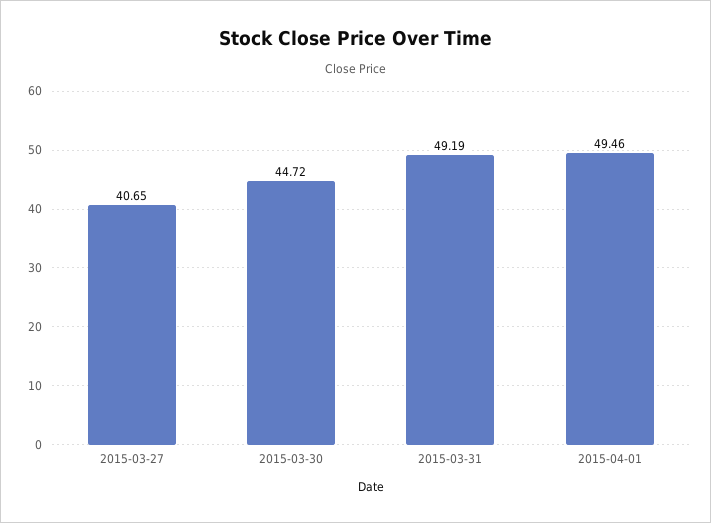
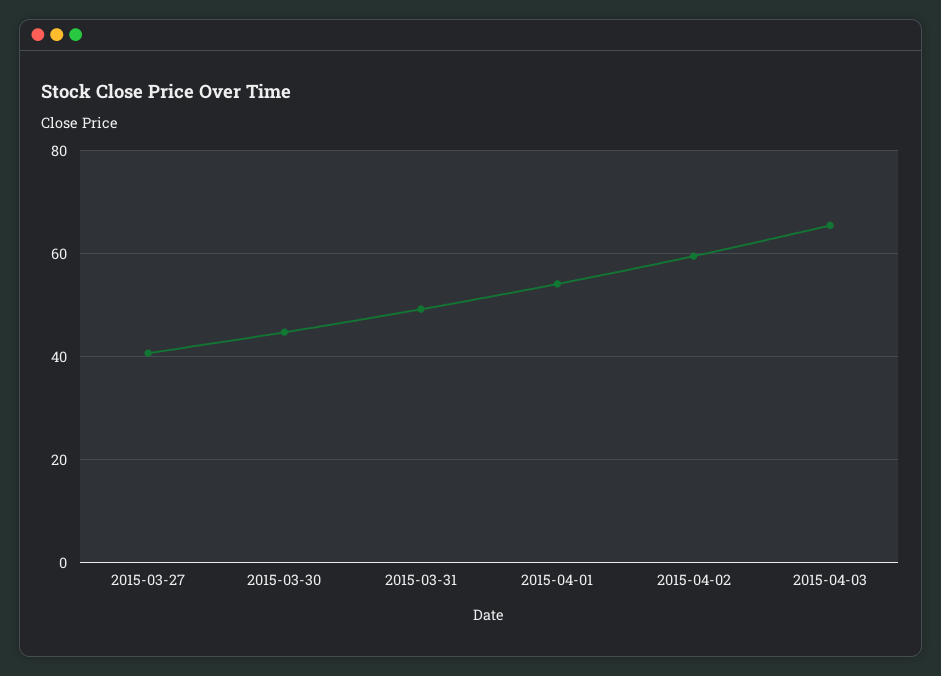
2015-04-01: 49.46 -> 54
2015-04-02: none -> 60
2015-04-03: none -> 66

